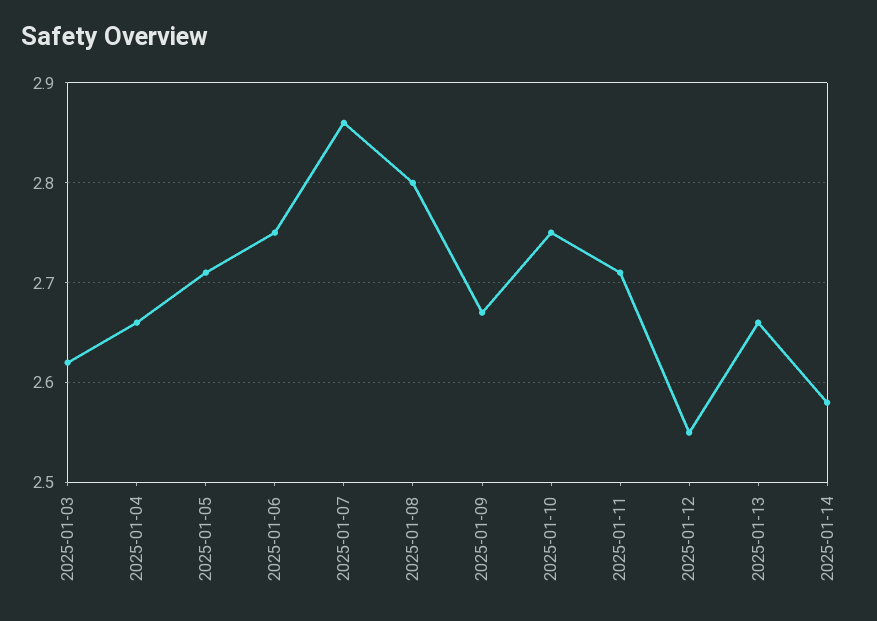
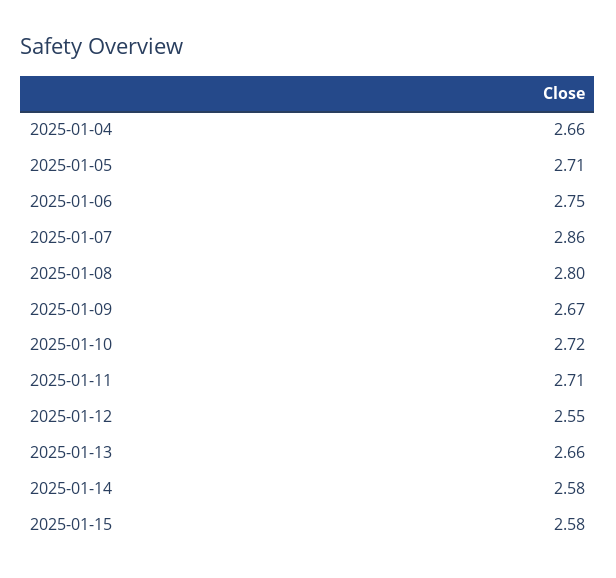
2025-01-03: 2.62 -> none
2025-01-10: 2.75 -> 2.72
2025-01-15: none -> 2.58

